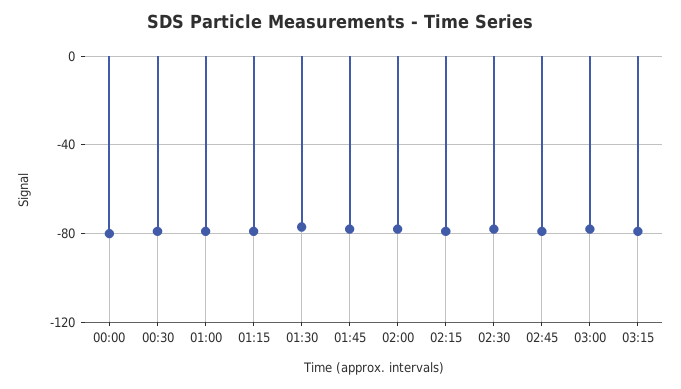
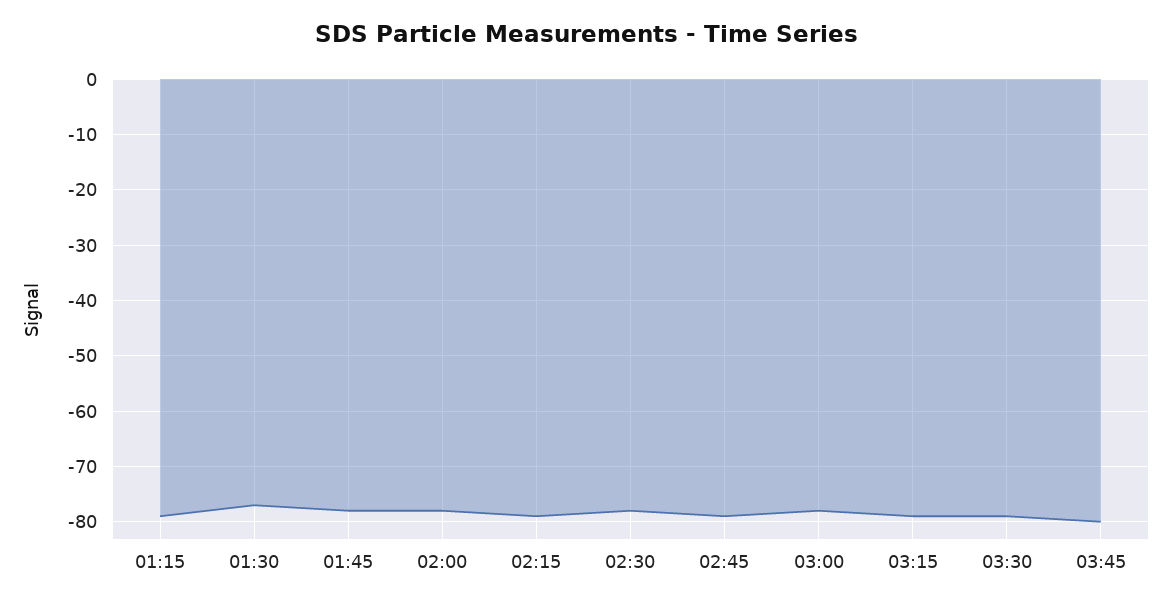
00:00: -80 -> none
00:30: -80 -> none
01:00: -80 -> none
03:30: none -> -80
03:45: none -> -80

